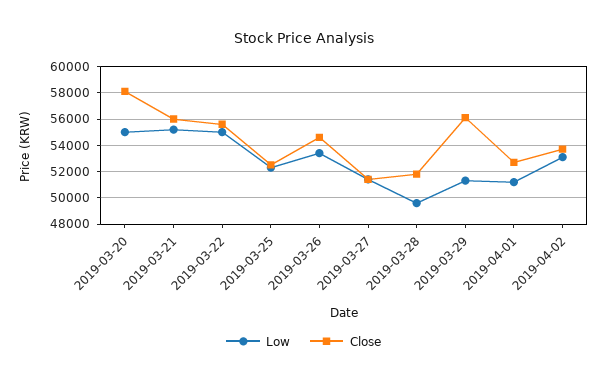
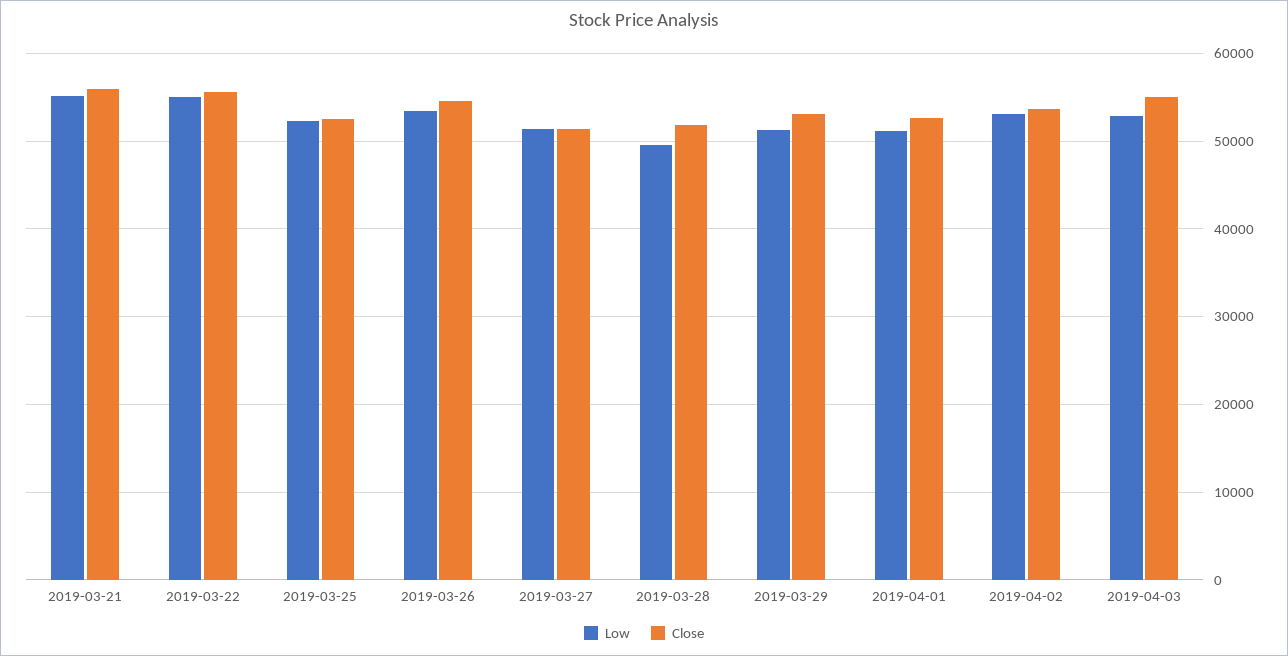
Low, 2019-03-20: 55000 -> none
Close, 2019-03-20: 58000 -> none
Close, 2019-03-29: 56000 -> 53000
Low, 2019-04-03: none -> 53000
Close, 2019-04-03: none -> 55000

